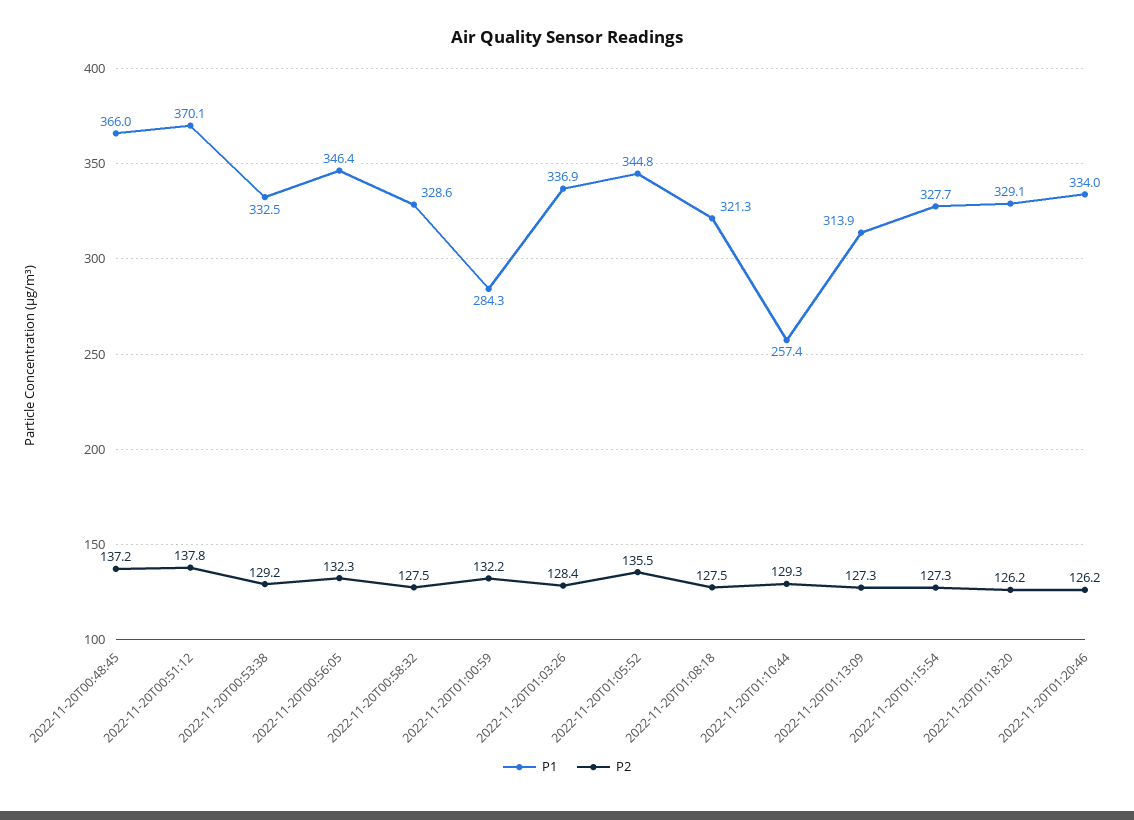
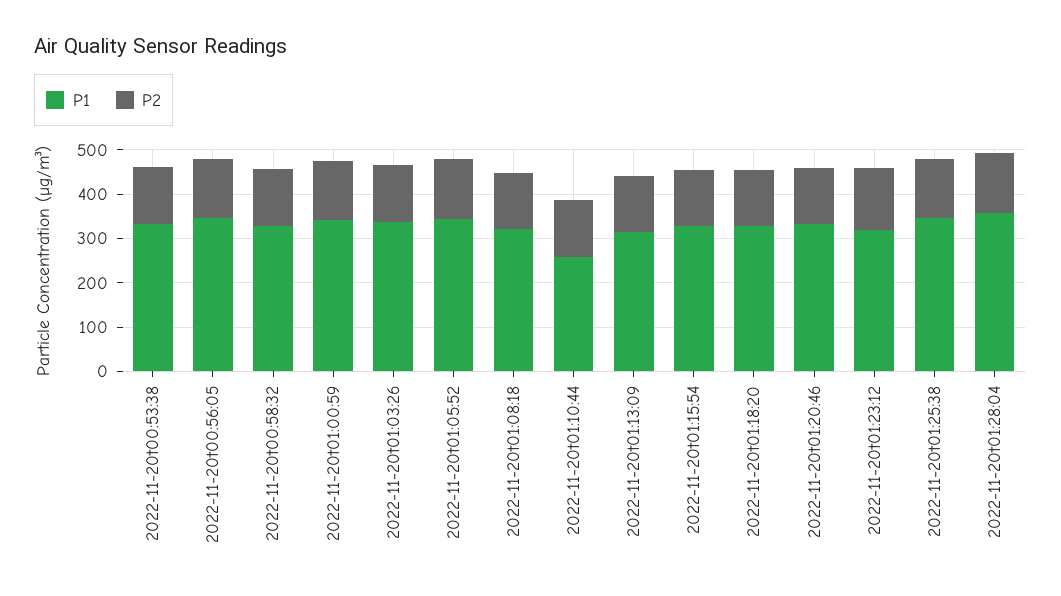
P1, 2022-11-20T00:48:45: 366 -> none
P2, 2022-11-20T00:48:45: 137.2 -> none
P1, 2022-11-20T00:51:12: 370.1 -> none
P2, 2022-11-20T00:51:12: 137.8 -> none
P1, 2022-11-20T01:00:59: 284.3 -> 340
P1, 2022-11-20t01:23:12: none -> 320
P2, 2022-11-20t01:23:12: none -> 140
P1, 2022-11-20t01:25:38: none -> 340
P2, 2022-11-20t01:25:38: none -> 140
P1, 2022-11-20t01:28:04: none -> 360
P2, 2022-11-20t01:28:04: none -> 140

